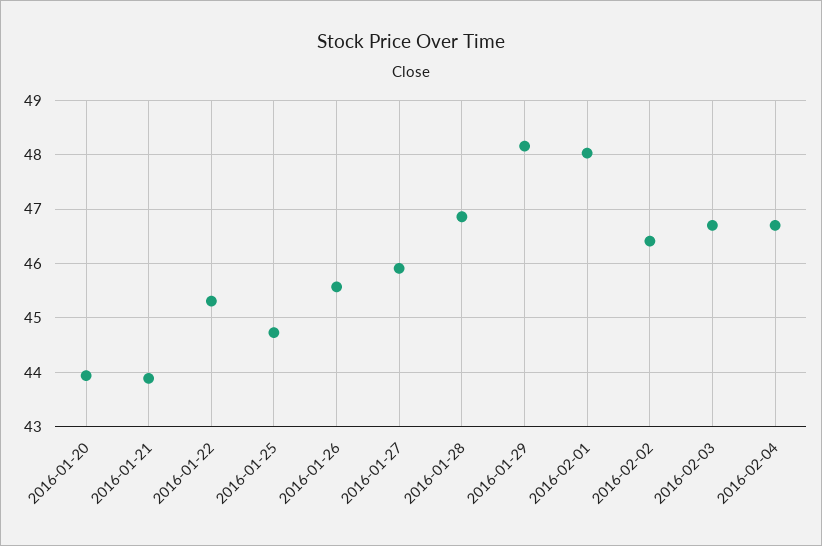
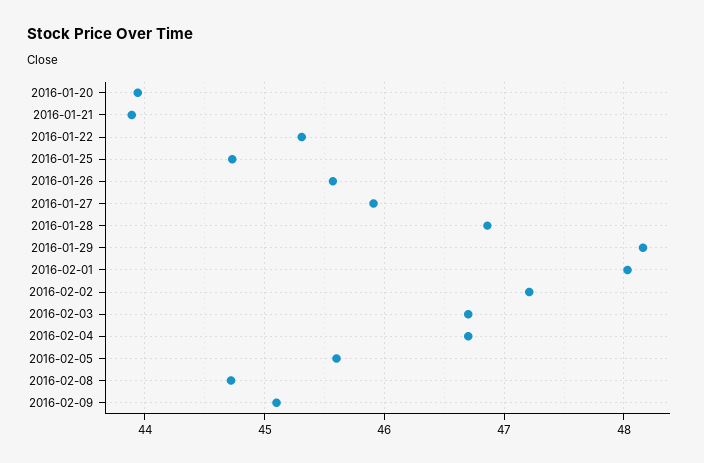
2016-02-02: 46.4 -> 47.2
2016-02-05: none -> 45.6
2016-02-08: none -> 44.7
2016-02-09: none -> 45.1

